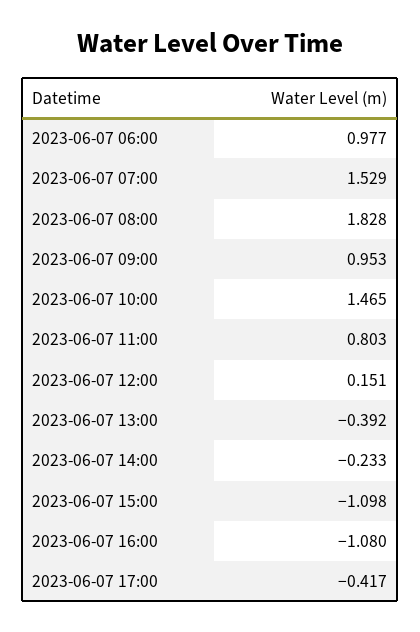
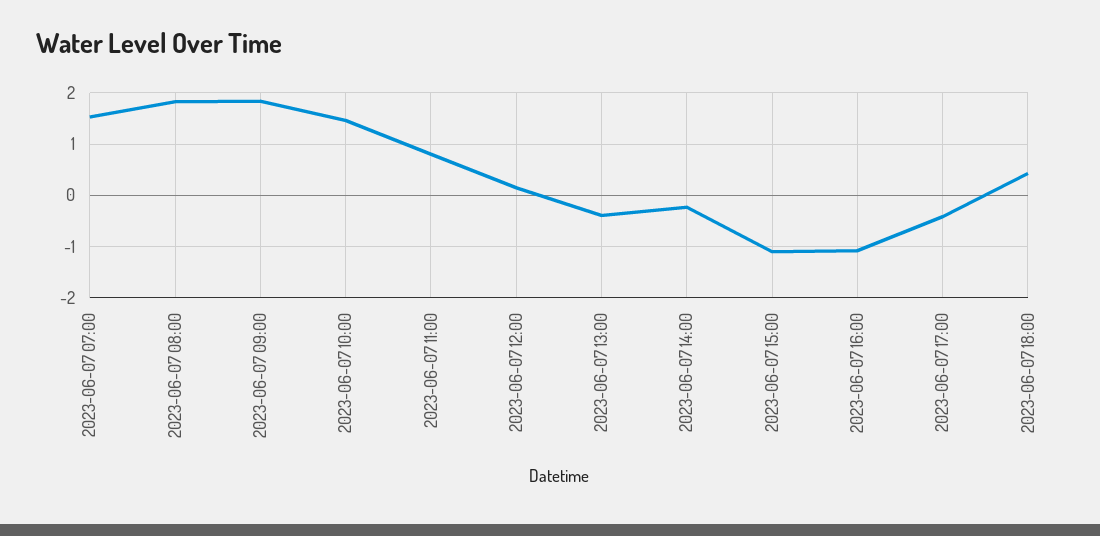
2023-06-07 06:00: 0.977 -> none
2023-06-07 09:00: 0.953 -> 1.8
2023-06-07 18:00: none -> 0.4

